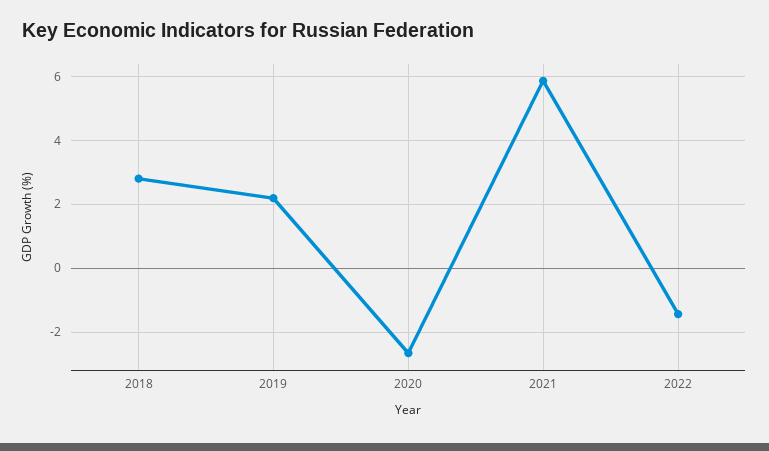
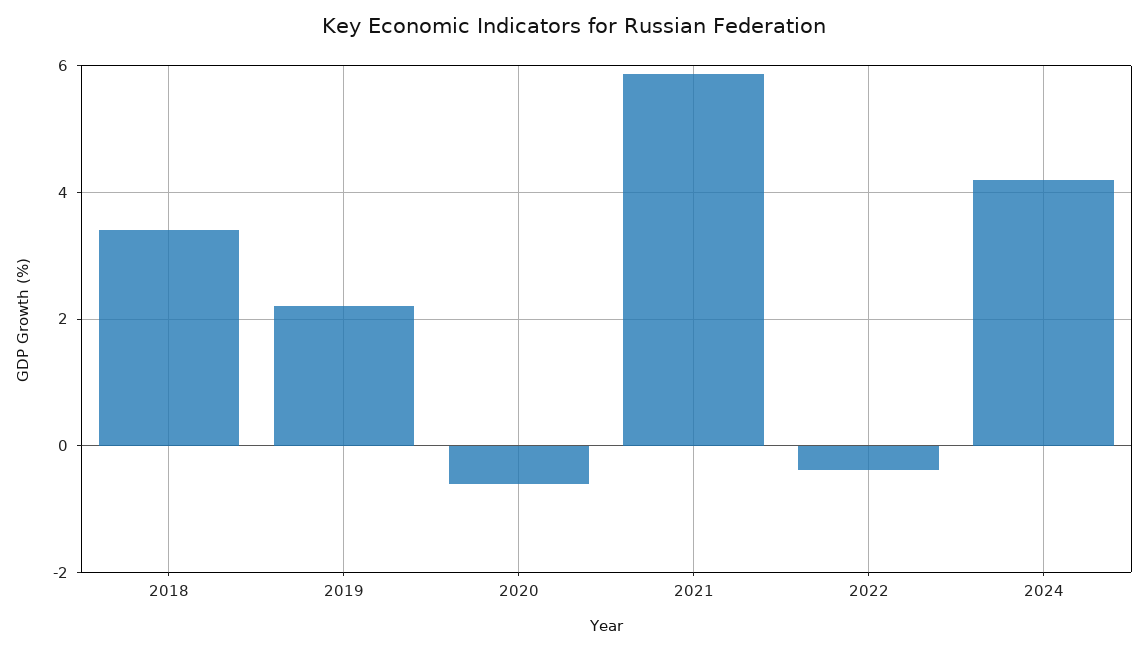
2018: 2.8 -> 3.4
2020: -2.6 -> -0.6
2022: -1.4 -> -0.4
2024: none -> 4.2

